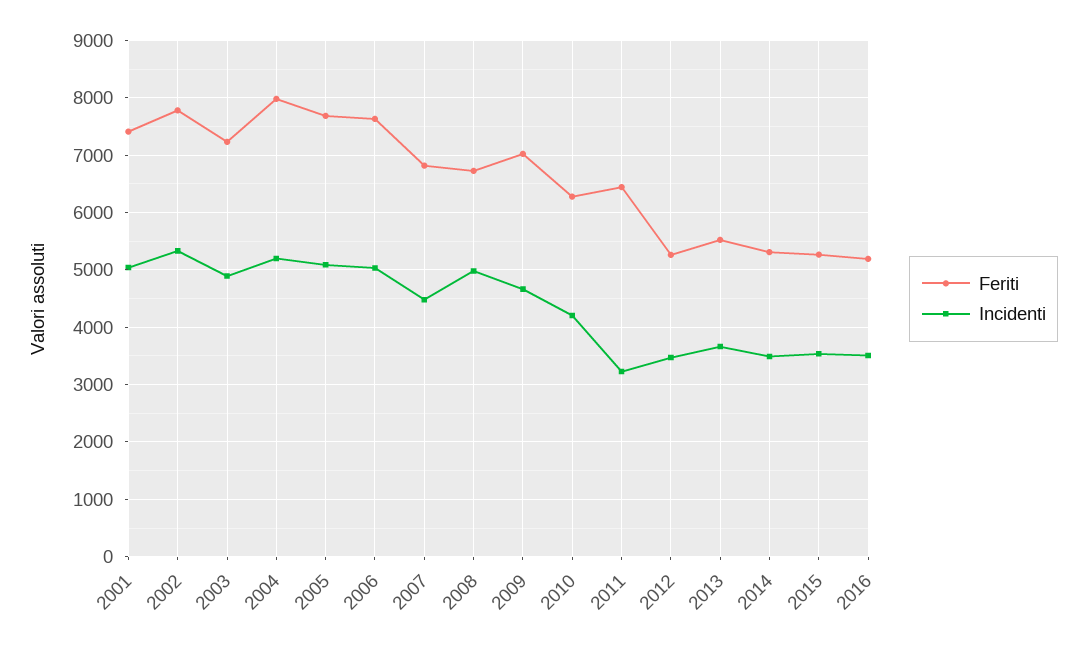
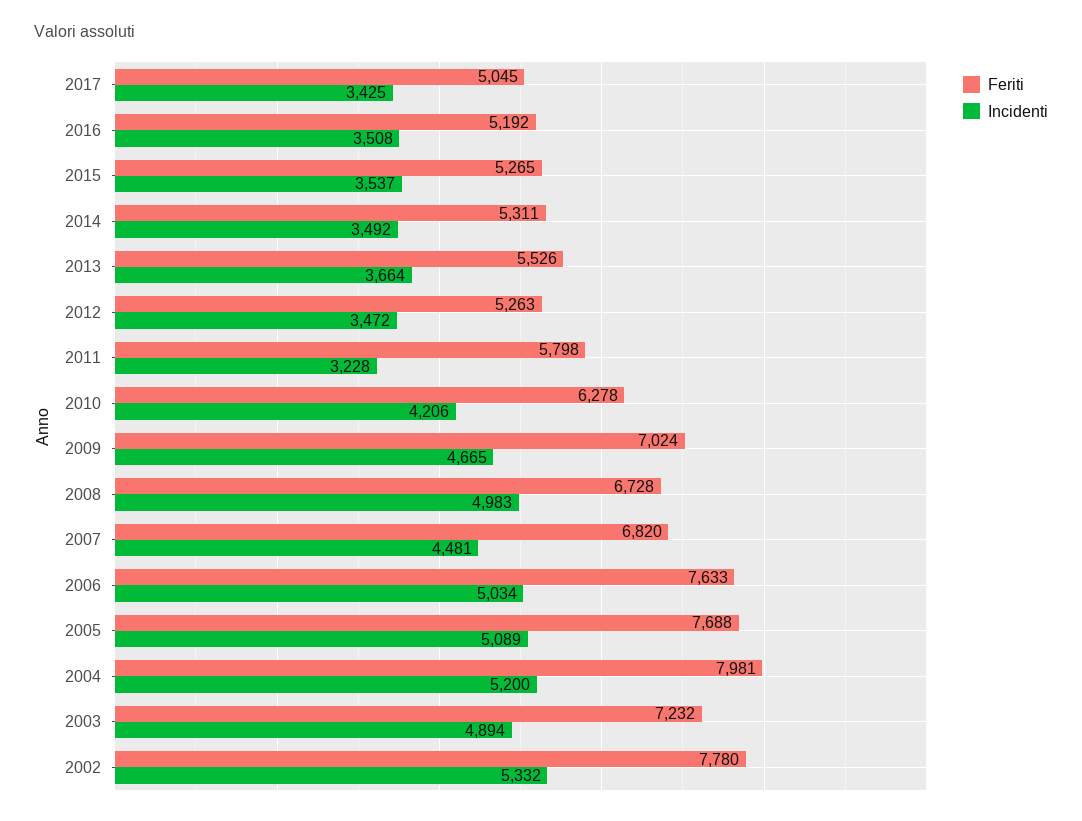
Feriti, 2001: 7400 -> none
Incidenti, 2001: 5000 -> none
Feriti, 2011: 6400 -> 5798
Feriti, 2017: none -> 5045
Incidenti, 2017: none -> 3425

